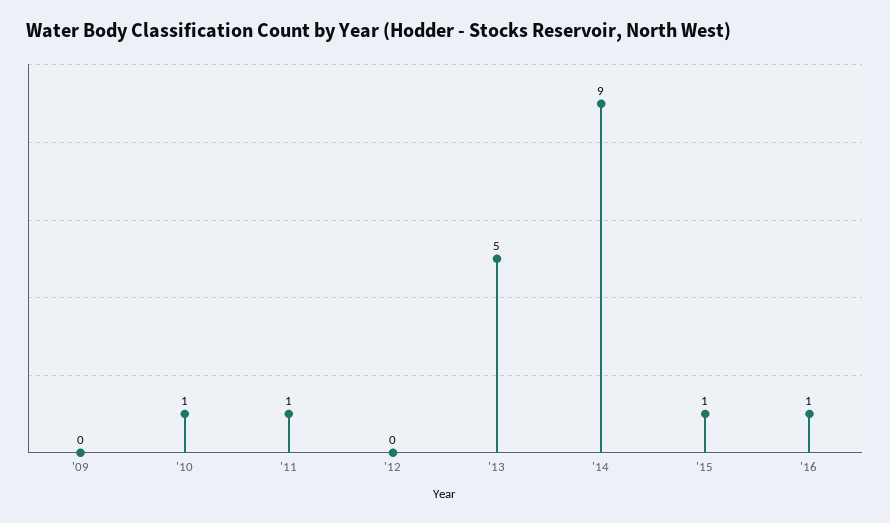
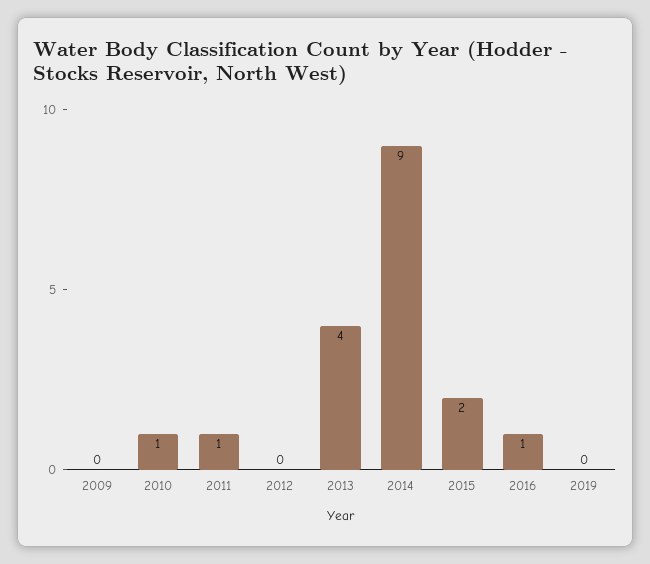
'13: 5 -> 4
'15: 1 -> 2
2019: none -> 0

